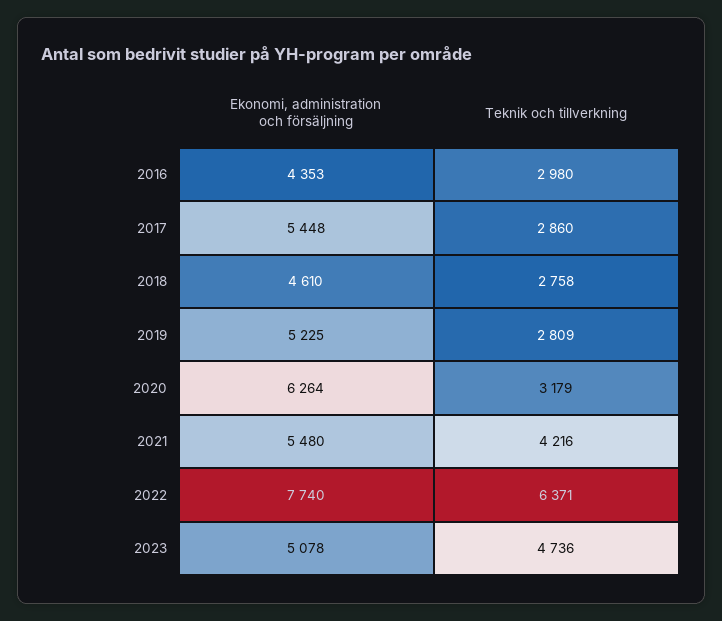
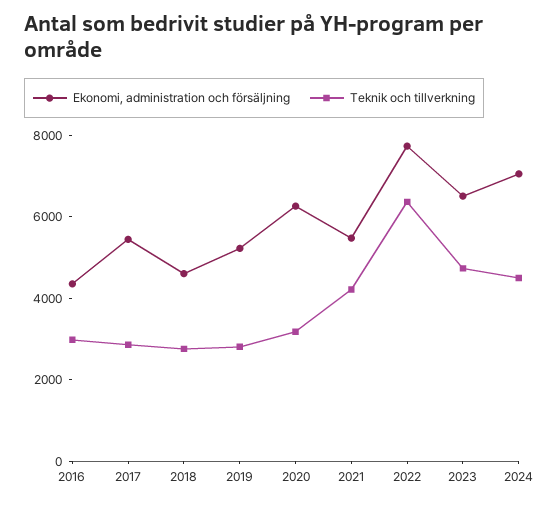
Ekonomi, administration och försäljning, 2023: 5078 -> 6500
Ekonomi, administration och försäljning, 2024: none -> 7000
Teknik och tillverkning, 2024: none -> 4500

